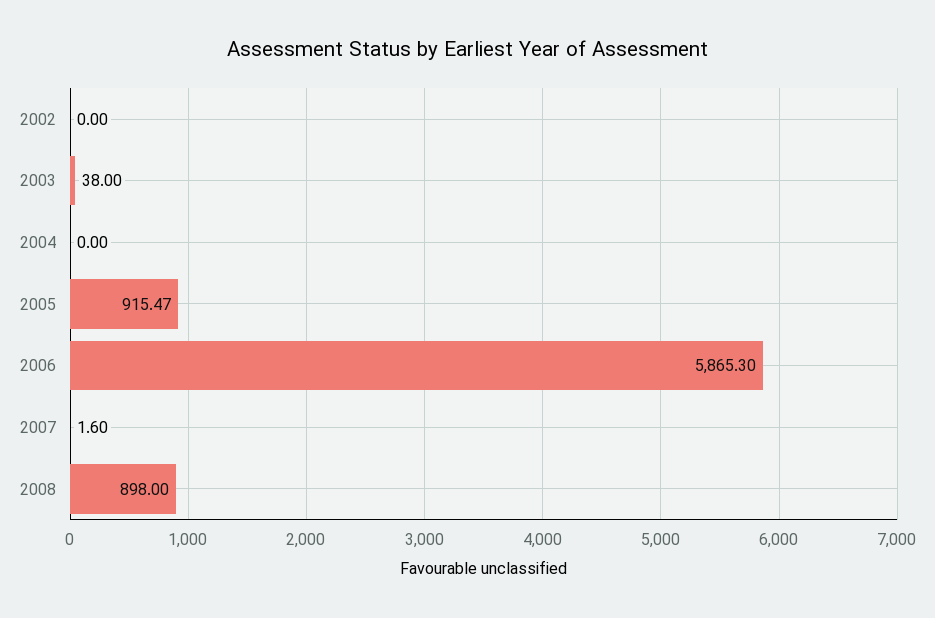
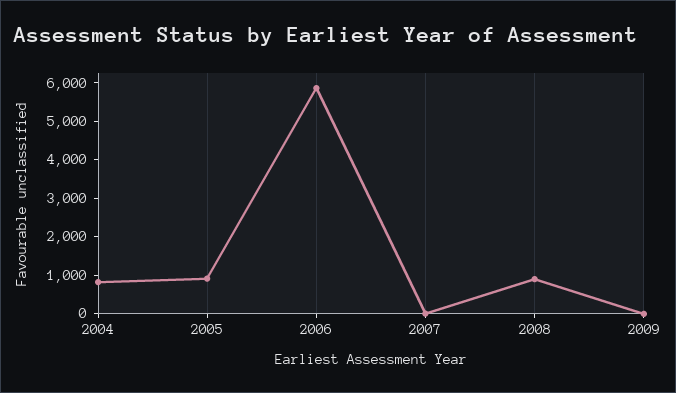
2002: 0 -> none
2003: 38 -> none
2004: 0 -> 750
2009: none -> 0

